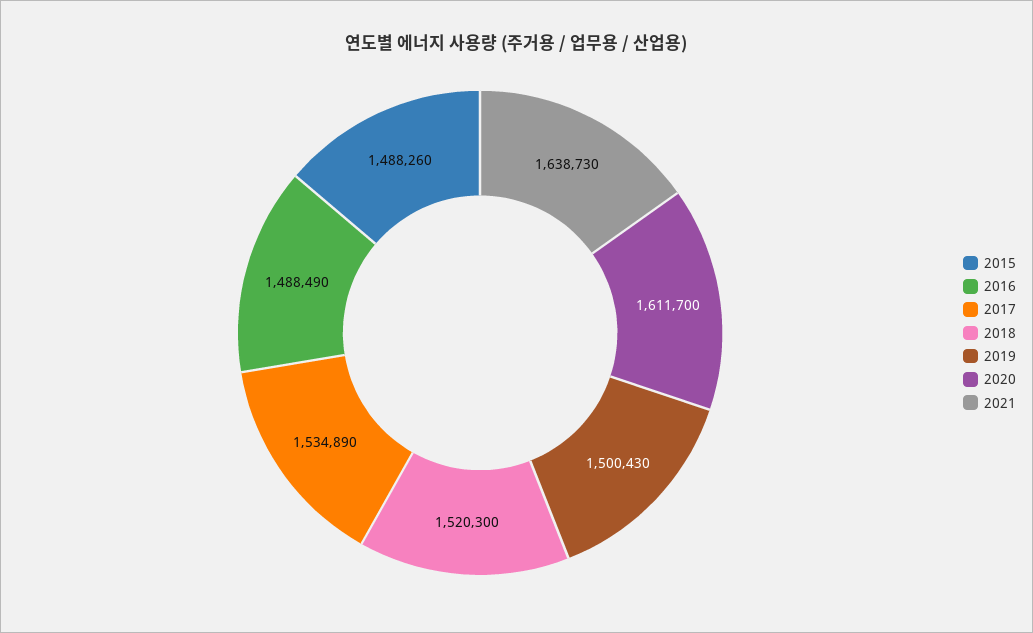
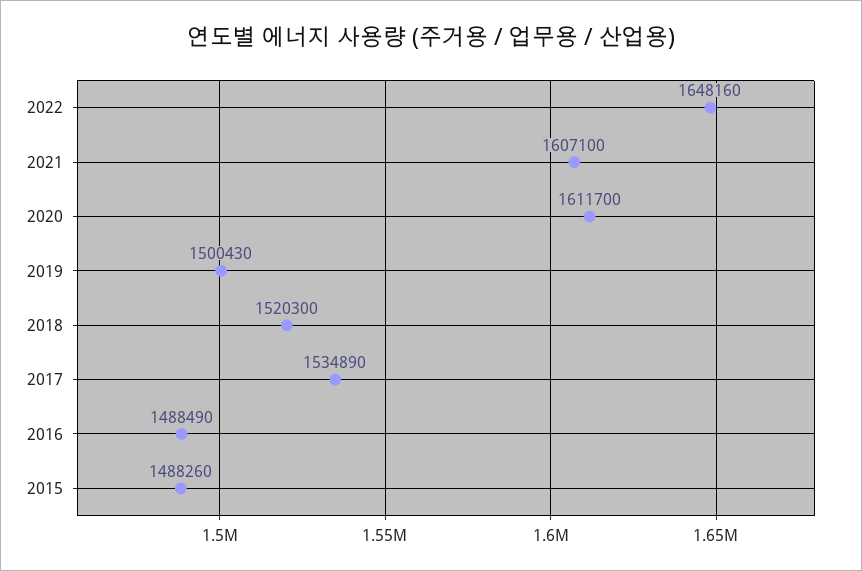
2021: 1638730 -> 1607100
2022: none -> 1648160

